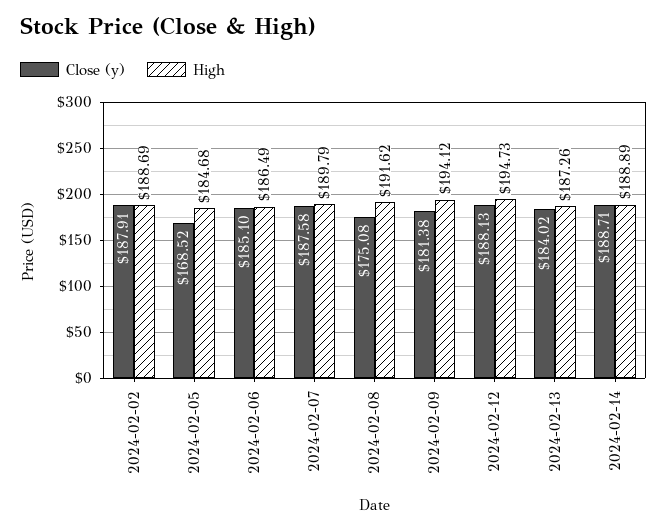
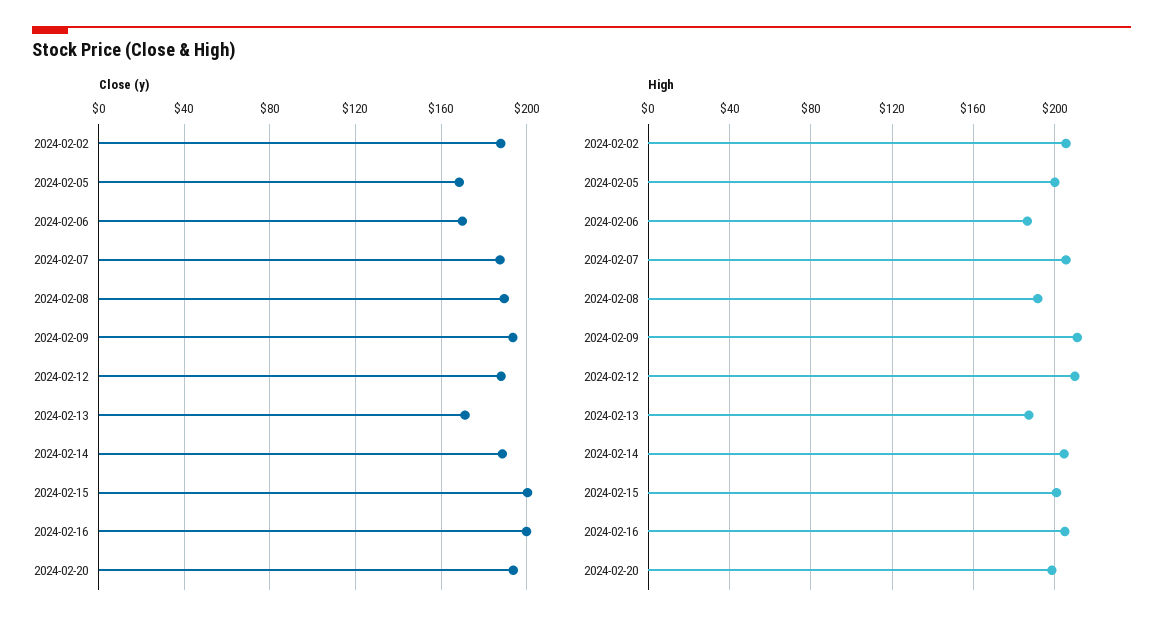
High, 2024-02-02: 188.69 -> 205
High, 2024-02-05: 184.68 -> 200
Close (y), 2024-02-06: 185.1 -> 170
High, 2024-02-07: 189.79 -> 205
Close (y), 2024-02-08: 175.08 -> 190
Close (y), 2024-02-09: 181.38 -> 195
High, 2024-02-09: 194.12 -> 210
High, 2024-02-12: 194.73 -> 210
Close (y), 2024-02-13: 184.02 -> 170
High, 2024-02-14: 188.89 -> 205
Close (y), 2024-02-15: none -> 200
Close (y), 2024-02-16: none -> 200
Close (y), 2024-02-20: none -> 195
High, 2024-02-15: none -> 200
High, 2024-02-16: none -> 205
High, 2024-02-20: none -> 200

